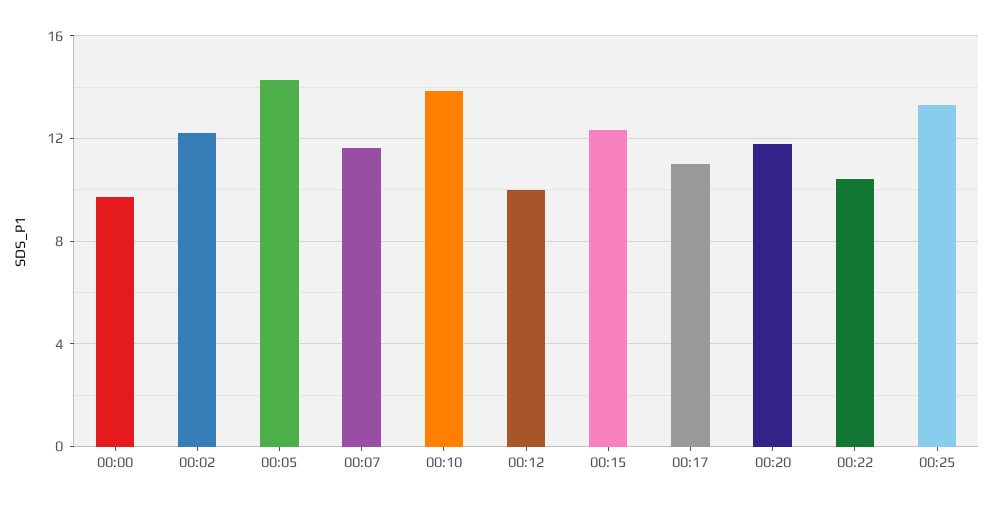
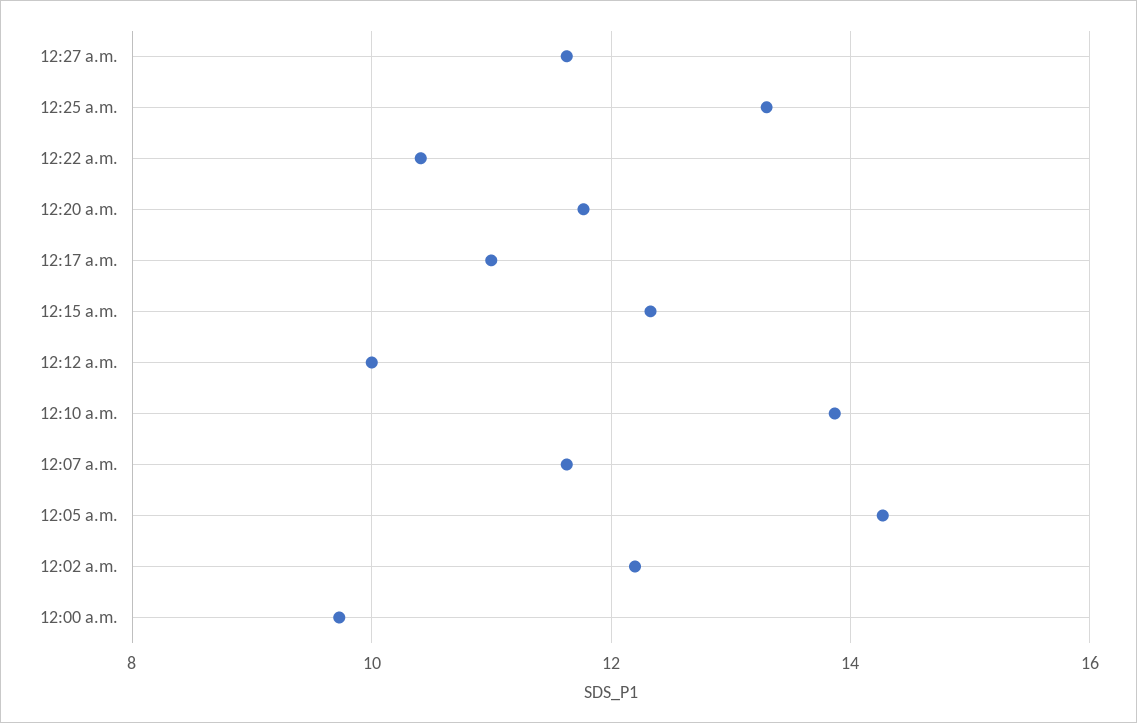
12:27 a.m.: none -> 11.6

